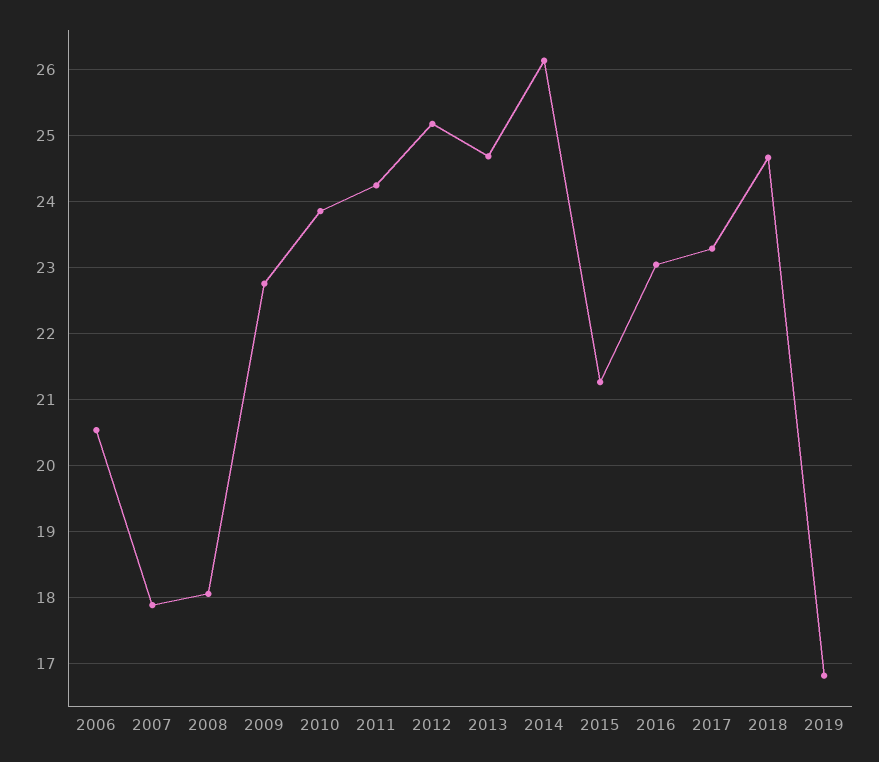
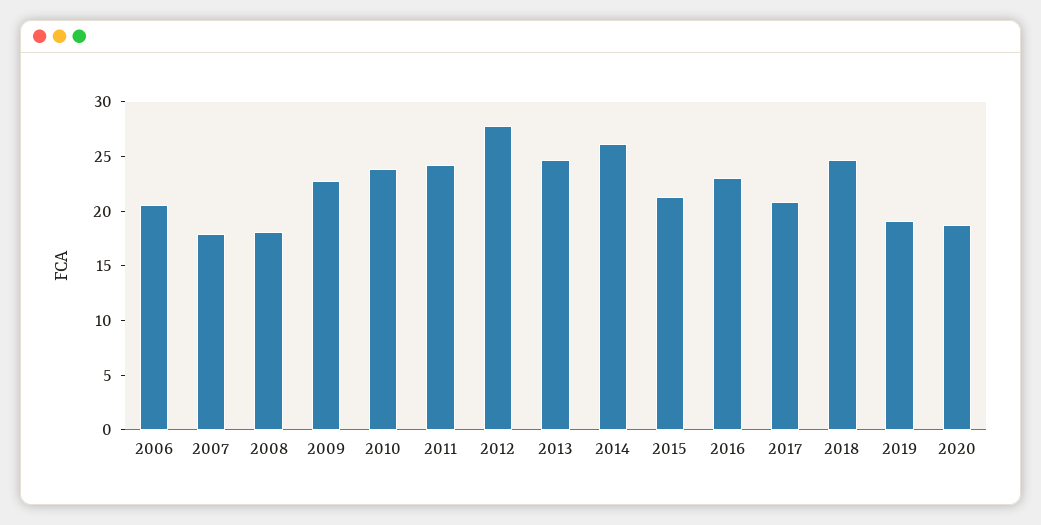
2012: 25.2 -> 28
2017: 23.3 -> 21
2019: 16.8 -> 19
2020: none -> 19

